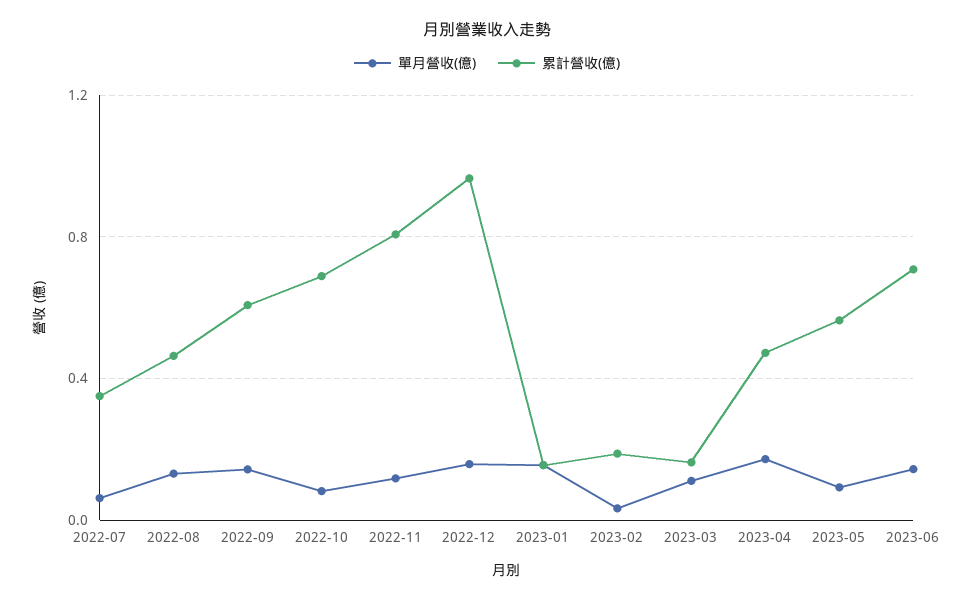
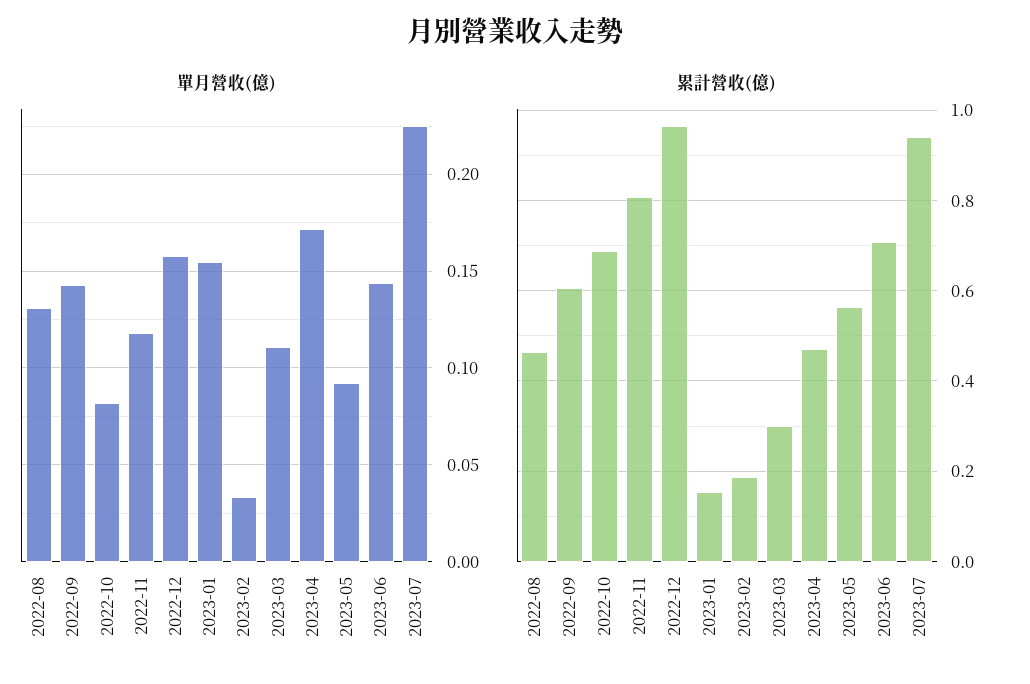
單月營收(億), 2022-07: 0.05 -> none
累計營收(億), 2022-07: 0.35 -> none
累計營收(億), 2023-03: 0.15 -> 0.3
單月營收(億), 2023-07: none -> 0.225
累計營收(億), 2023-07: none -> 0.94

